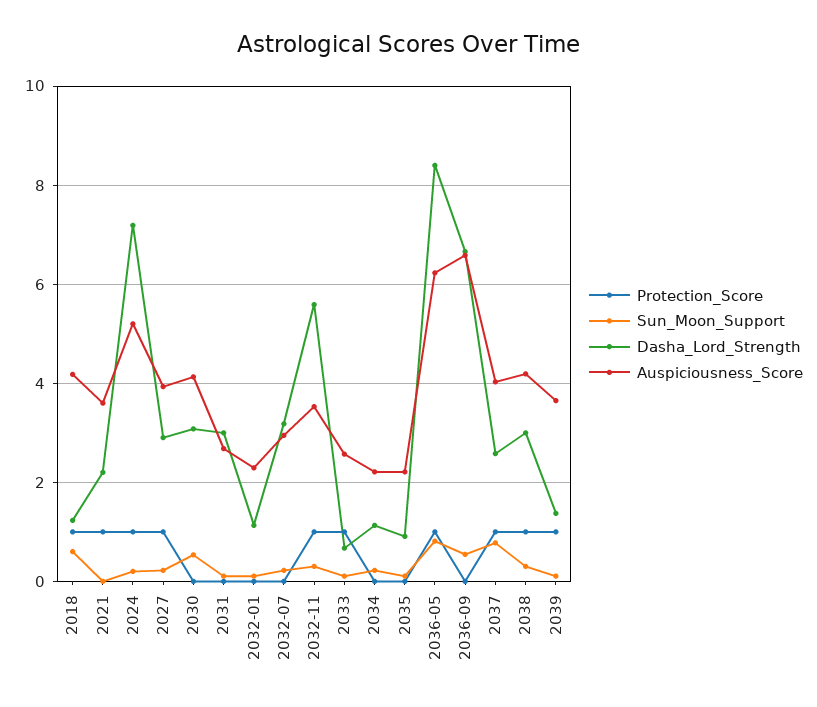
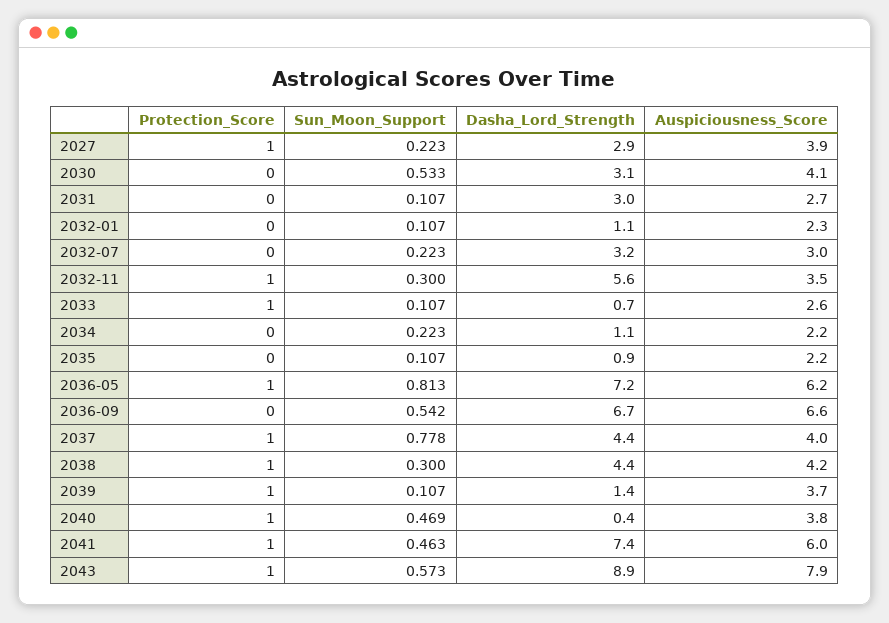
Protection_Score, 2018: 1 -> none
Sun_Moon_Support, 2018: 0.6 -> none
Dasha_Lord_Strength, 2018: 1.2 -> none
Auspiciousness_Score, 2018: 4.2 -> none
Protection_Score, 2021: 1 -> none
Sun_Moon_Support, 2021: 0 -> none
Dasha_Lord_Strength, 2021: 2.2 -> none
Auspiciousness_Score, 2021: 3.6 -> none
Protection_Score, 2024: 1 -> none
Sun_Moon_Support, 2024: 0.2 -> none
Dasha_Lord_Strength, 2024: 7.2 -> none
Auspiciousness_Score, 2024: 5.2 -> none
Dasha_Lord_Strength, 2036-05: 8.4 -> 7.2
Dasha_Lord_Strength, 2037: 2.6 -> 4.4
Dasha_Lord_Strength, 2038: 3 -> 4.4
Protection_Score, 2040: none -> 1
Sun_Moon_Support, 2040: none -> 0.469
Dasha_Lord_Strength, 2040: none -> 0.4
Auspiciousness_Score, 2040: none -> 3.8
Protection_Score, 2041: none -> 1
Sun_Moon_Support, 2041: none -> 0.463
Dasha_Lord_Strength, 2041: none -> 7.4
Auspiciousness_Score, 2041: none -> 6
Protection_Score, 2043: none -> 1
Sun_Moon_Support, 2043: none -> 0.573
Dasha_Lord_Strength, 2043: none -> 8.9
Auspiciousness_Score, 2043: none -> 7.9

